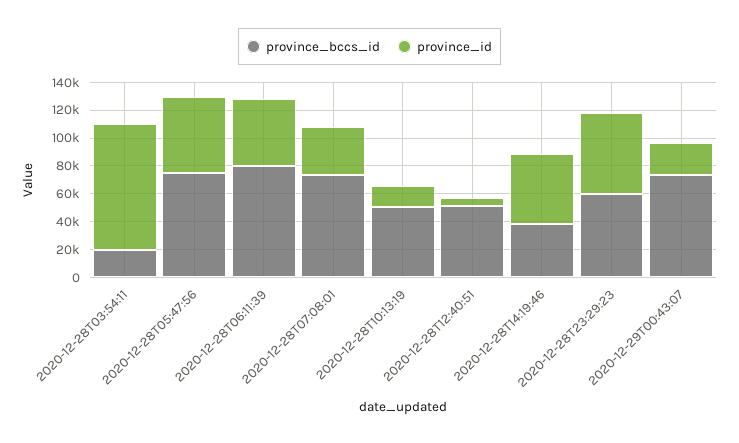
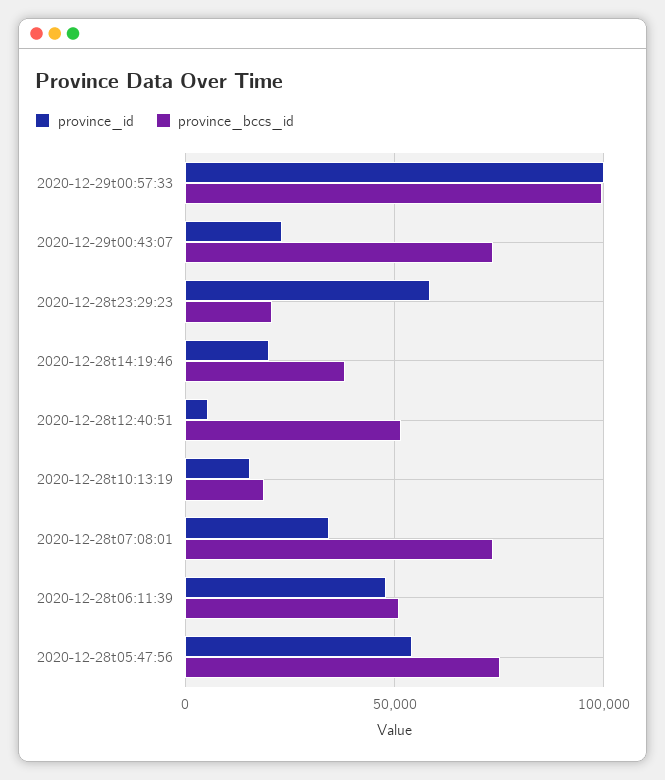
province_bccs_id, 2020-12-28T03:54:11: 20000 -> none
province_id, 2020-12-28T03:54:11: 90000 -> none
province_bccs_id, 2020-12-28T06:11:39: 80000 -> 50000
province_bccs_id, 2020-12-28T10:13:19: 50000 -> 20000
province_id, 2020-12-28T14:19:46: 50000 -> 20000
province_bccs_id, 2020-12-28T23:29:23: 60000 -> 20000
province_id, 2020-12-29t00:57:33: none -> 100000
province_bccs_id, 2020-12-29t00:57:33: none -> 100000

